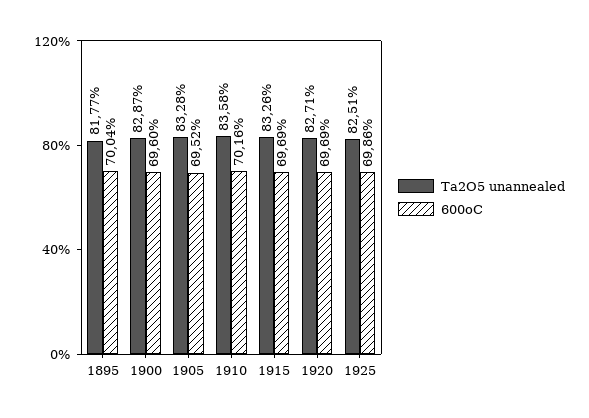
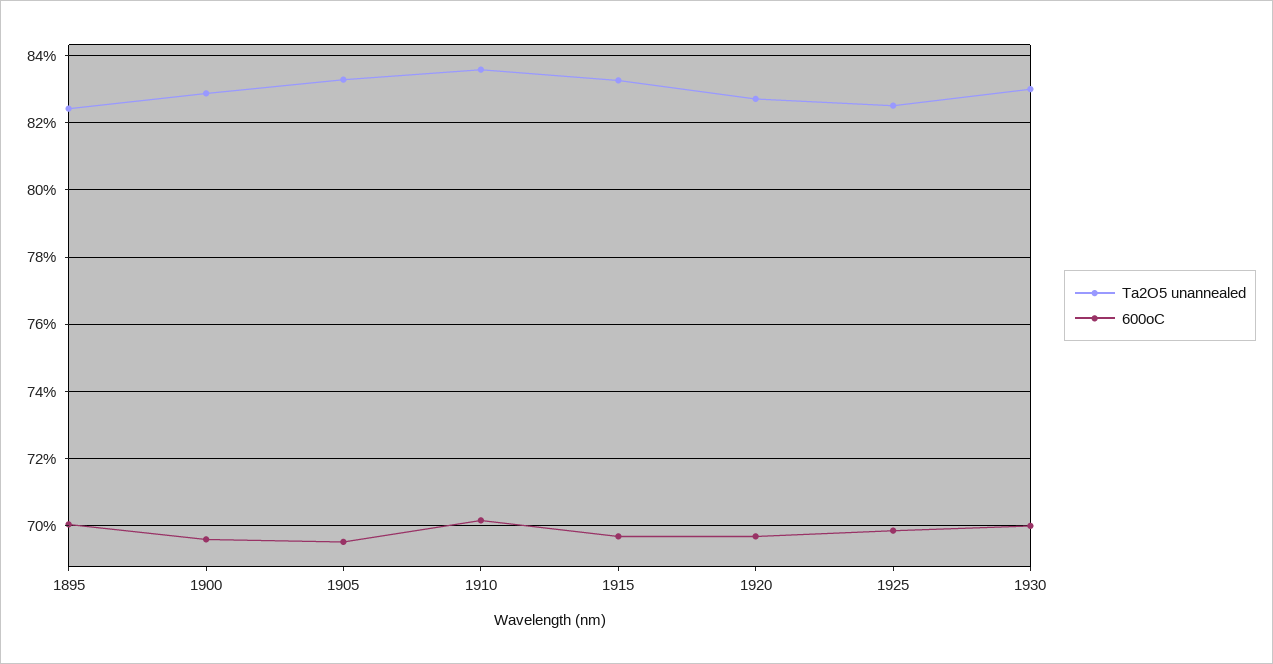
Ta2O5 unannealed, 1895: 81.77 -> 82.4
Ta2O5 unannealed, 1930: none -> 83
600oC, 1930: none -> 70

